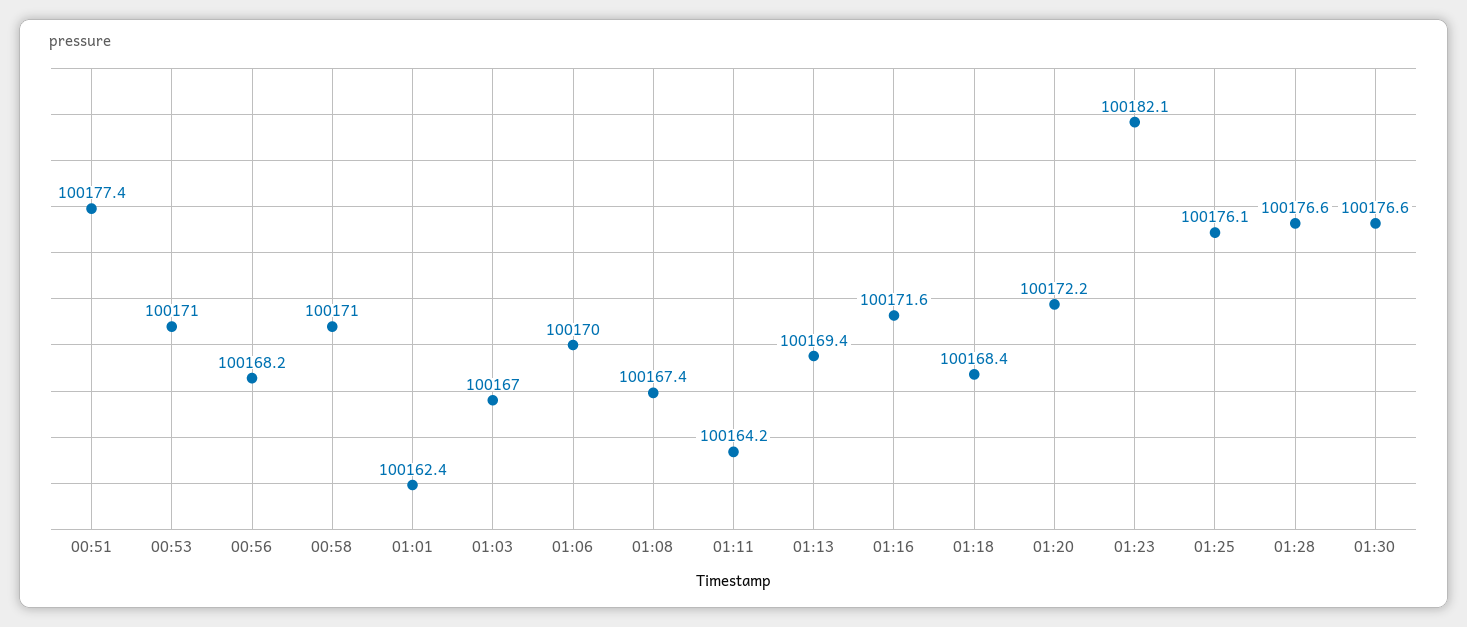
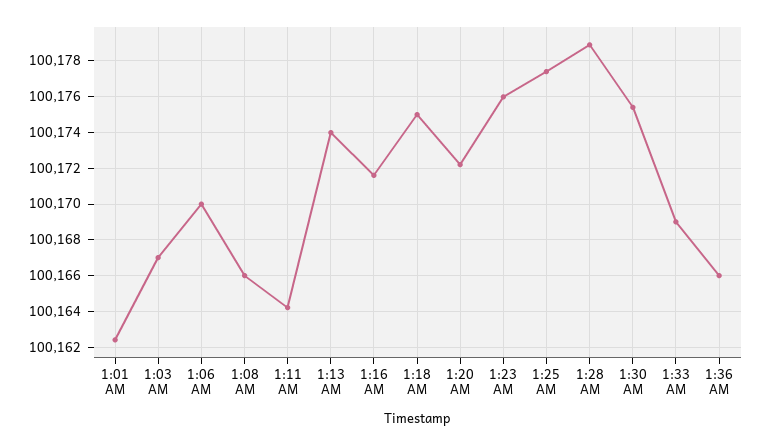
00:51: 100177.4 -> none
00:53: 100171 -> none
00:56: 100168.2 -> none
00:58: 100171 -> none
01:08: 100167.4 -> 100166
01:13: 100169.4 -> 100174
01:18: 100168.4 -> 100175
01:23: 100182.1 -> 100176
01:25: 100176.1 -> 100177.5
01:28: 100176.6 -> 100179
01:30: 100176.6 -> 100175.5
1:33 AM: none -> 100169
1:36 AM: none -> 100166

